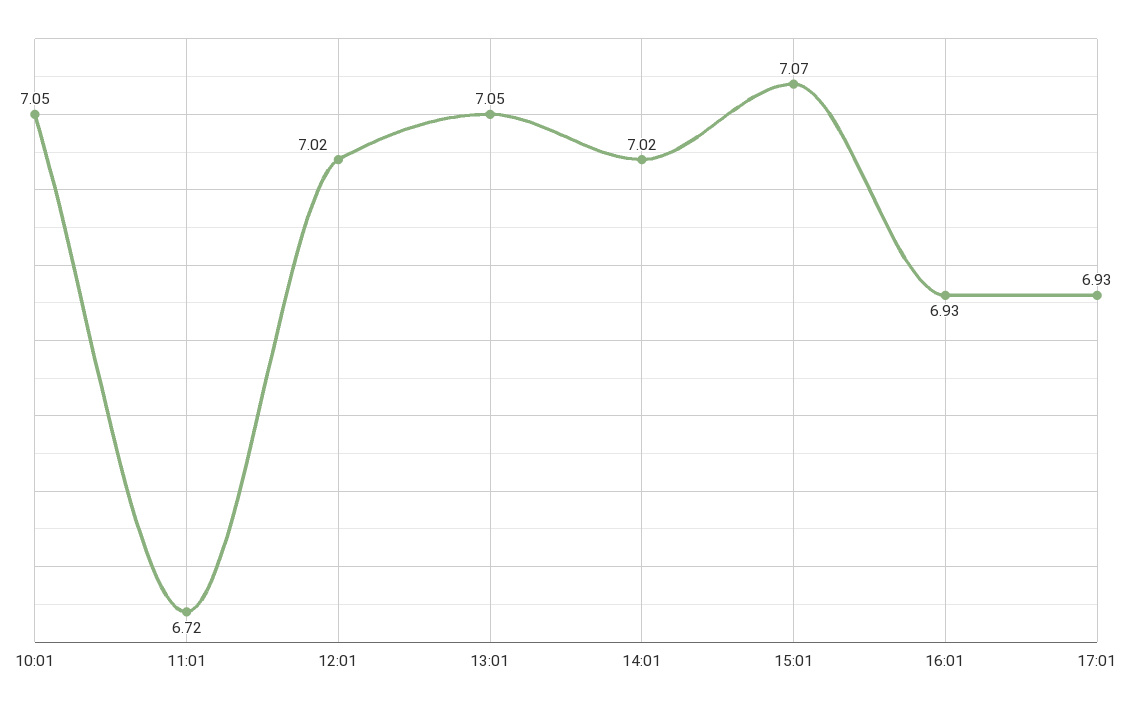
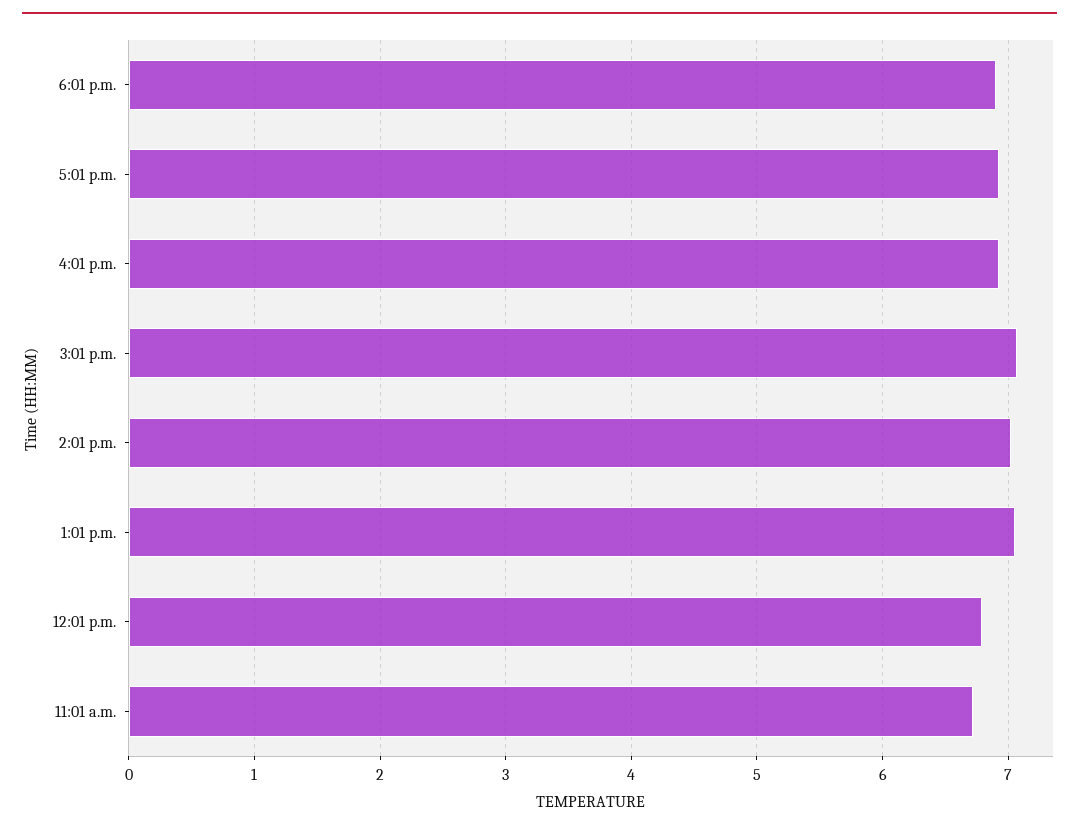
10:01: 7.05 -> none
12:01: 7.02 -> 6.8
6:01 p.m.: none -> 6.9

